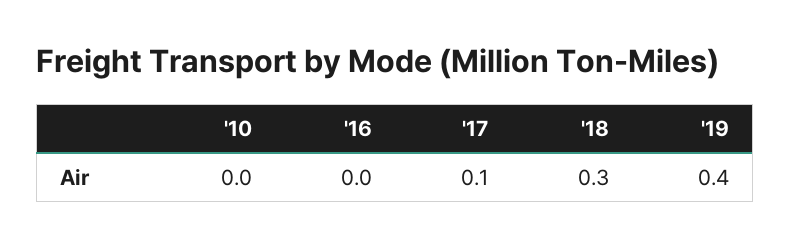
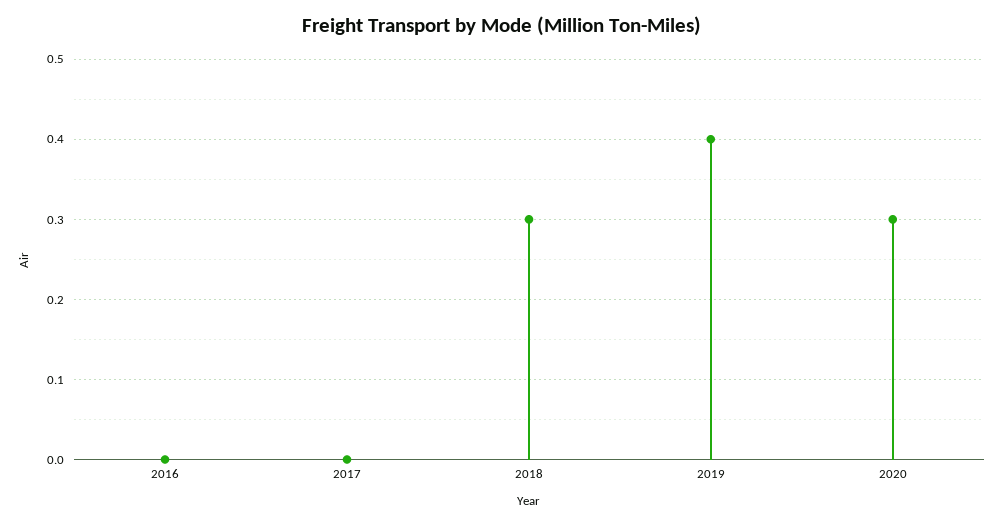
'10: 0 -> none
'17: 0.1 -> 0
2020: none -> 0.3

